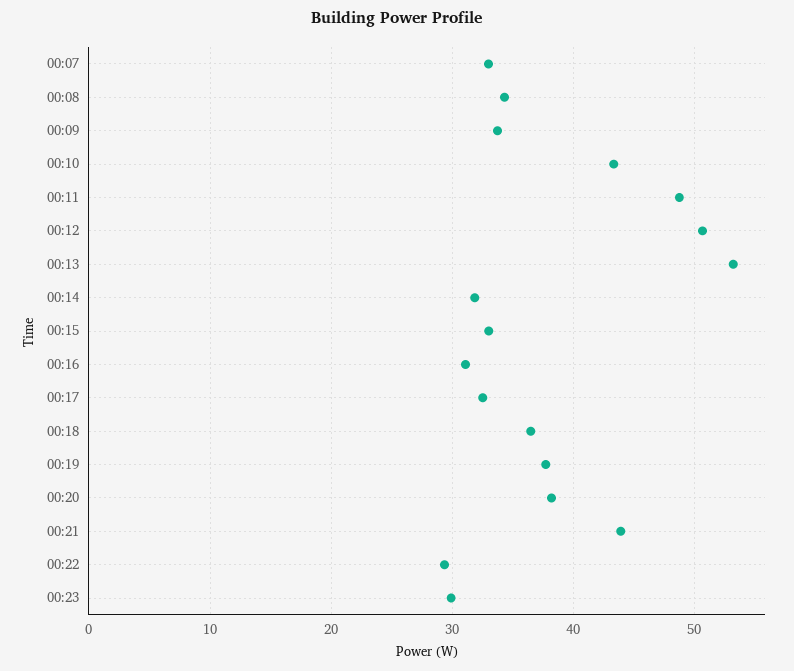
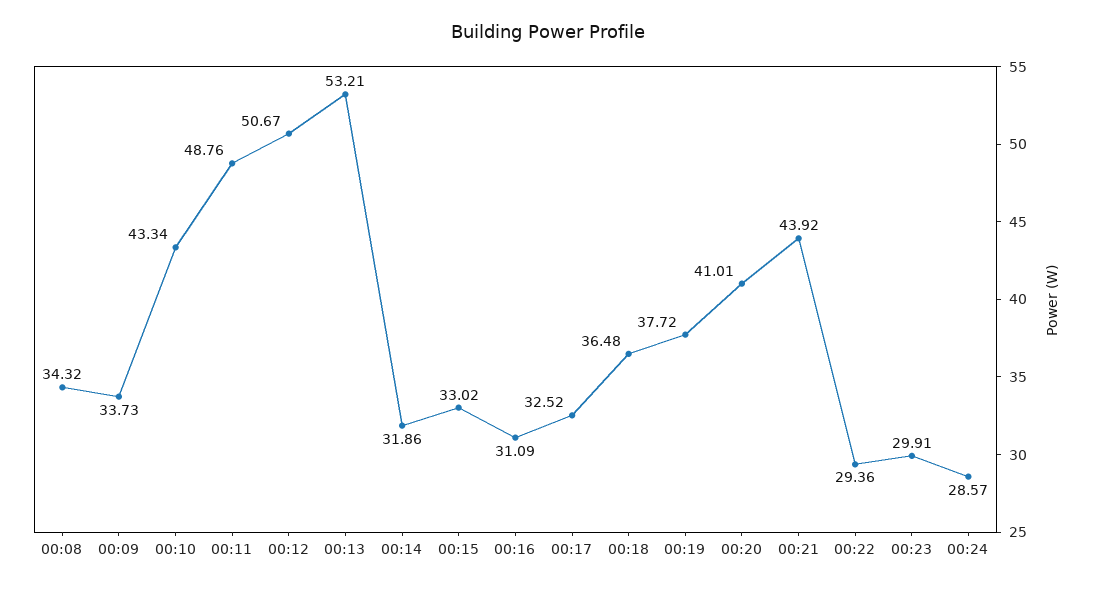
00:07: 33 -> none
00:20: 38 -> 41.01
00:24: none -> 28.57

